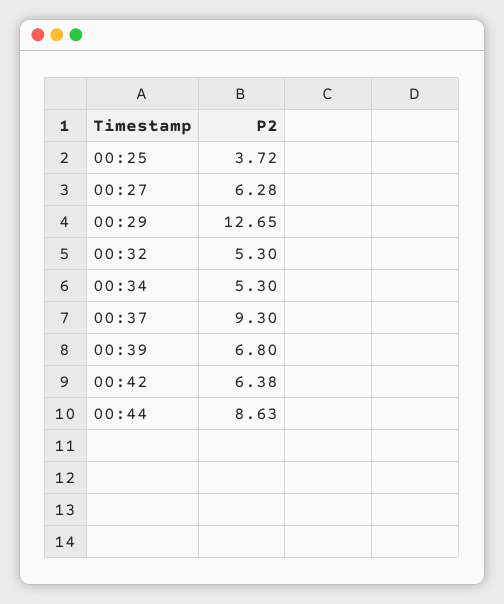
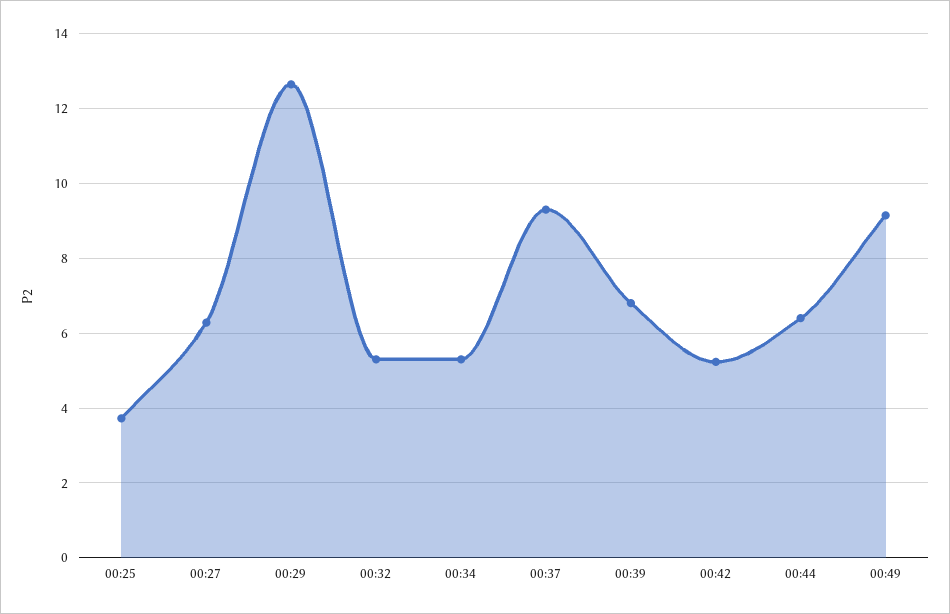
00:42: 6.38 -> 5.2
00:44: 8.63 -> 6.4
00:49: none -> 9.2

